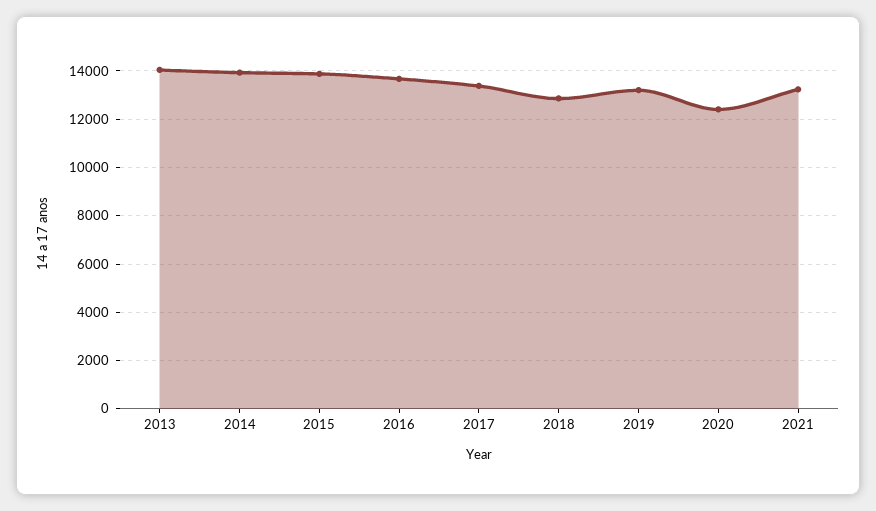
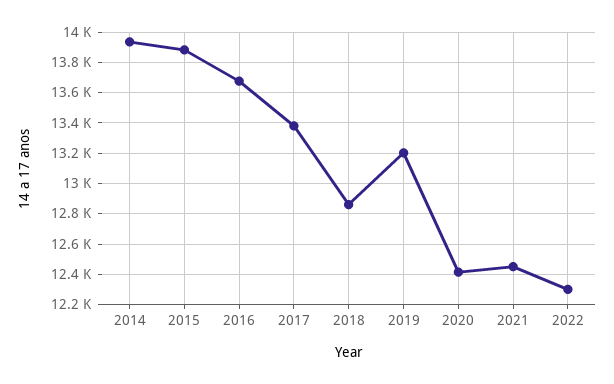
2013: 14000 -> none
2021: 13250 -> 12450
2022: none -> 12300

